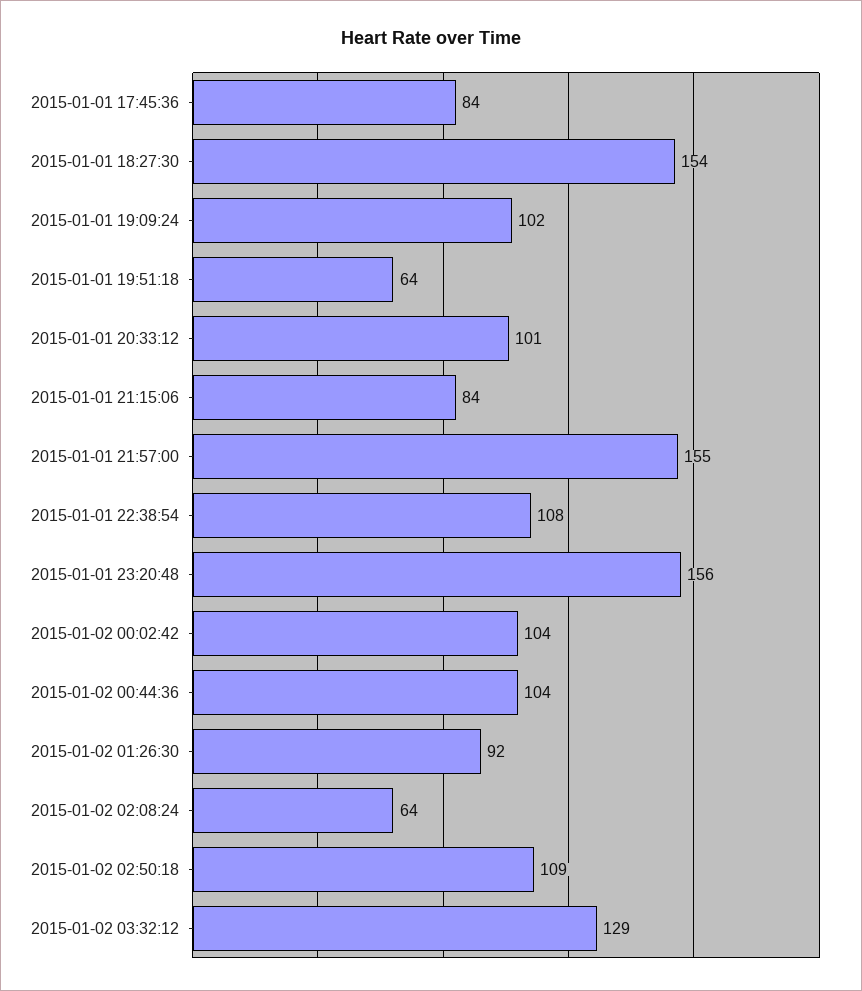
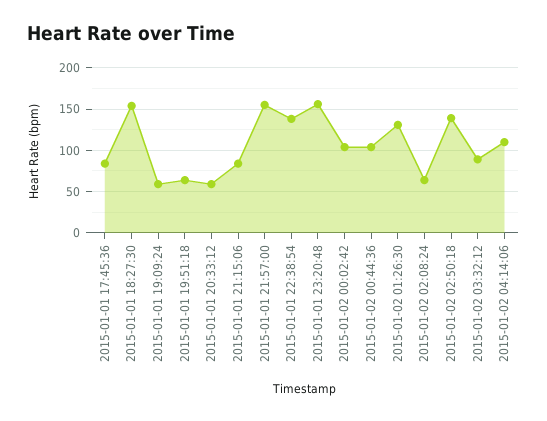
2015-01-01 19:09:24: 102 -> 60
2015-01-01 20:33:12: 101 -> 60
2015-01-01 22:38:54: 108 -> 140
2015-01-02 01:26:30: 92 -> 130
2015-01-02 02:50:18: 109 -> 140
2015-01-02 03:32:12: 129 -> 90
2015-01-02 04:14:06: none -> 110

